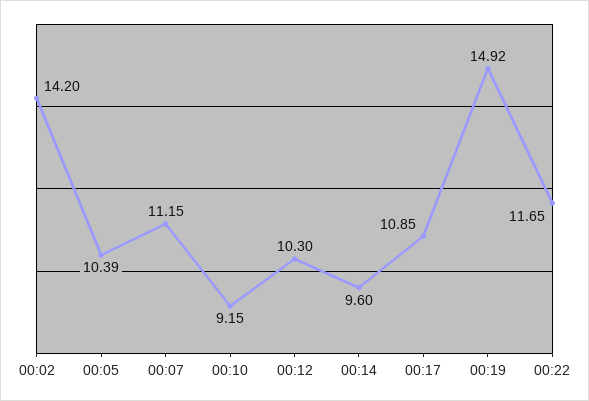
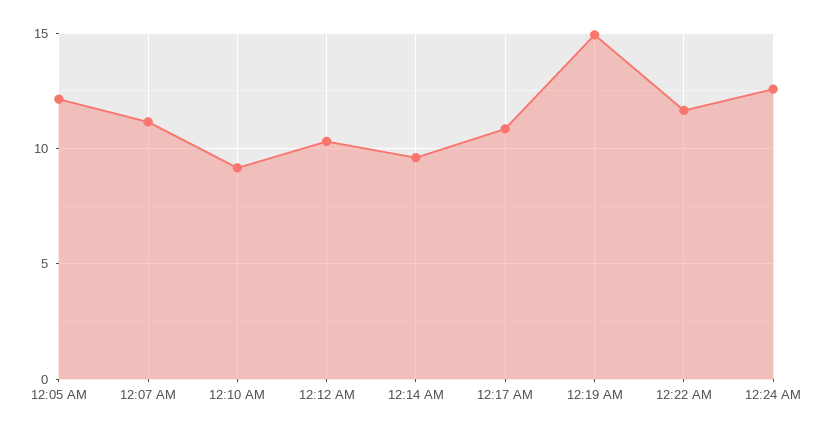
00:02: 14.2 -> none
00:05: 10.39 -> 12
12:24 AM: none -> 12.5

